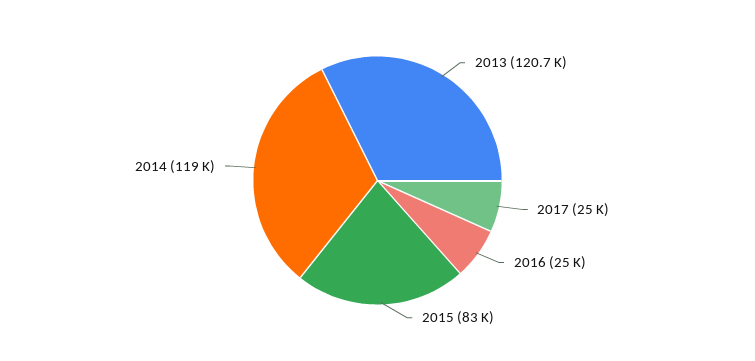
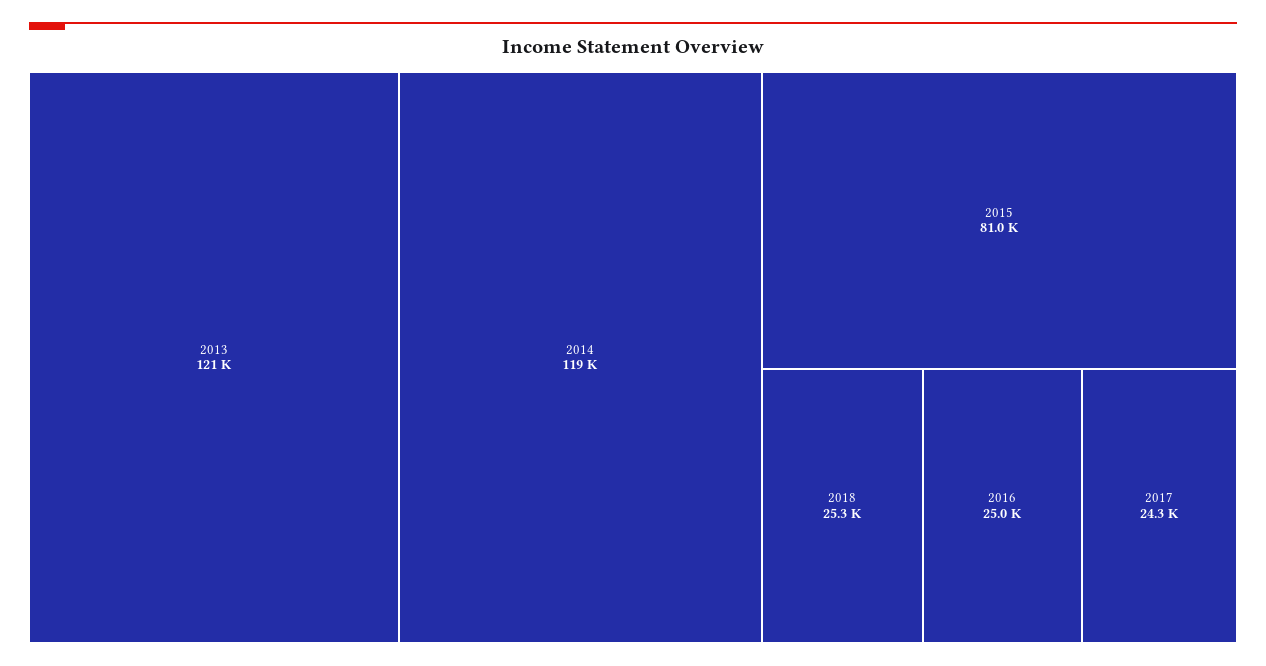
2017: 25000 -> 24300
2015: 83000 -> 81000
2018: none -> 25300

